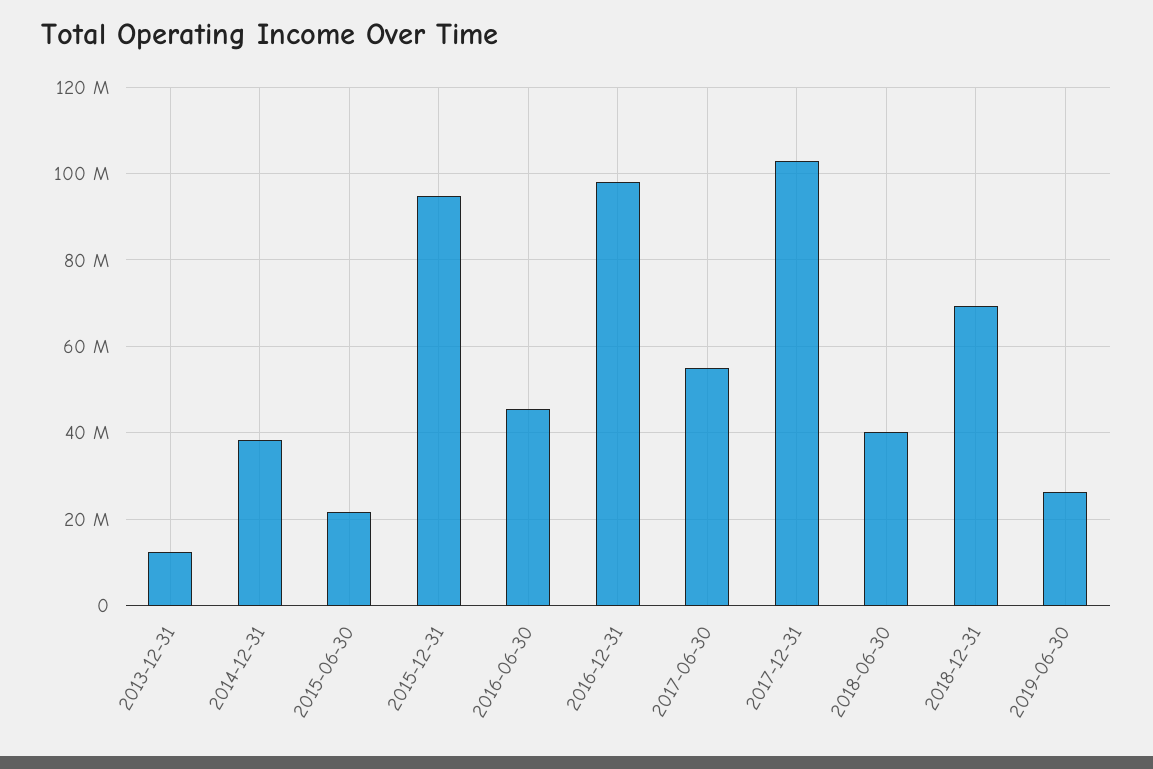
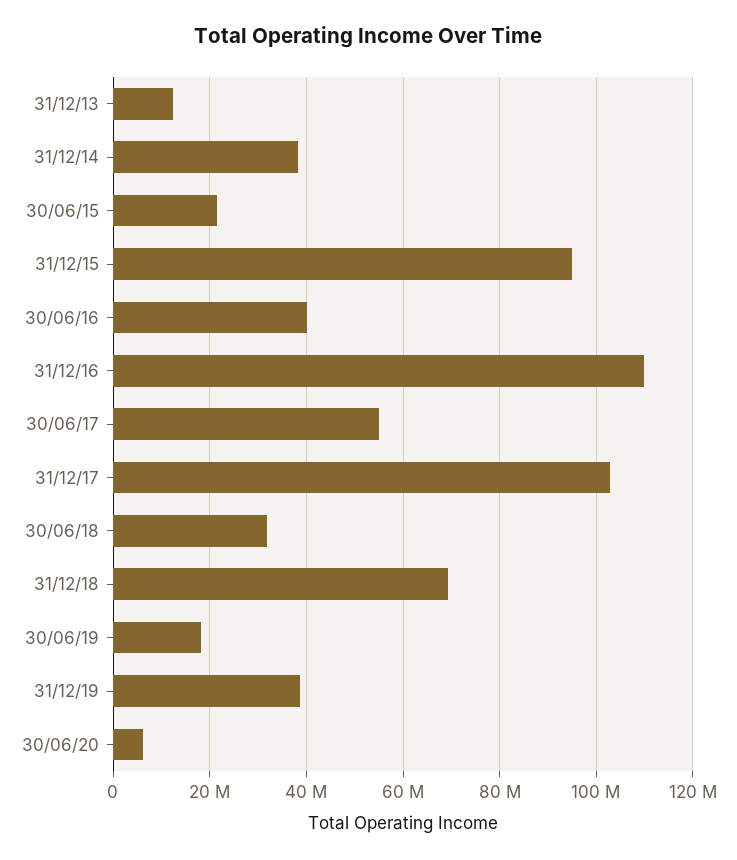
2016-06-30: 46000000 -> 40000000
2016-12-31: 98000000 -> 110000000
2018-06-30: 40000000 -> 32000000
2019-06-30: 26000000 -> 18000000
31/12/19: none -> 38000000
30/06/20: none -> 6000000

